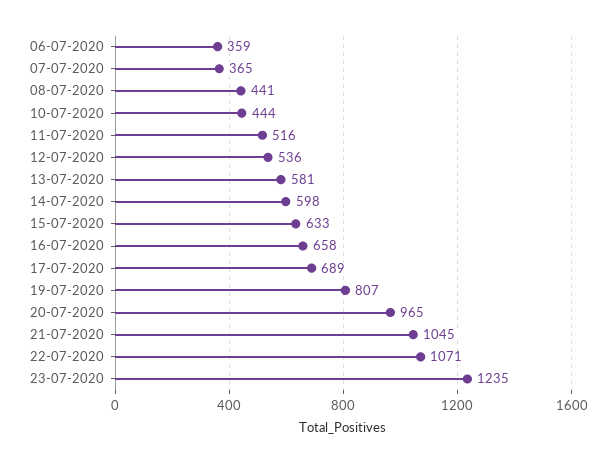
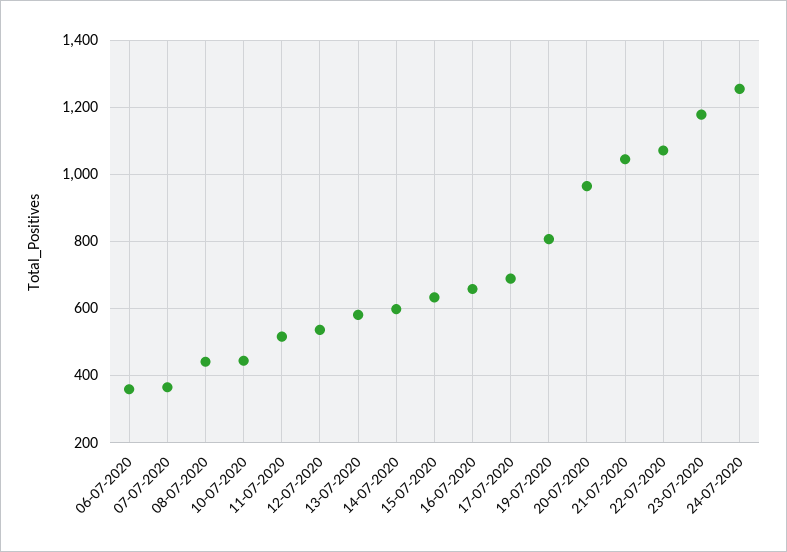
23-07-2020: 1235 -> 1180
24-07-2020: none -> 1260

